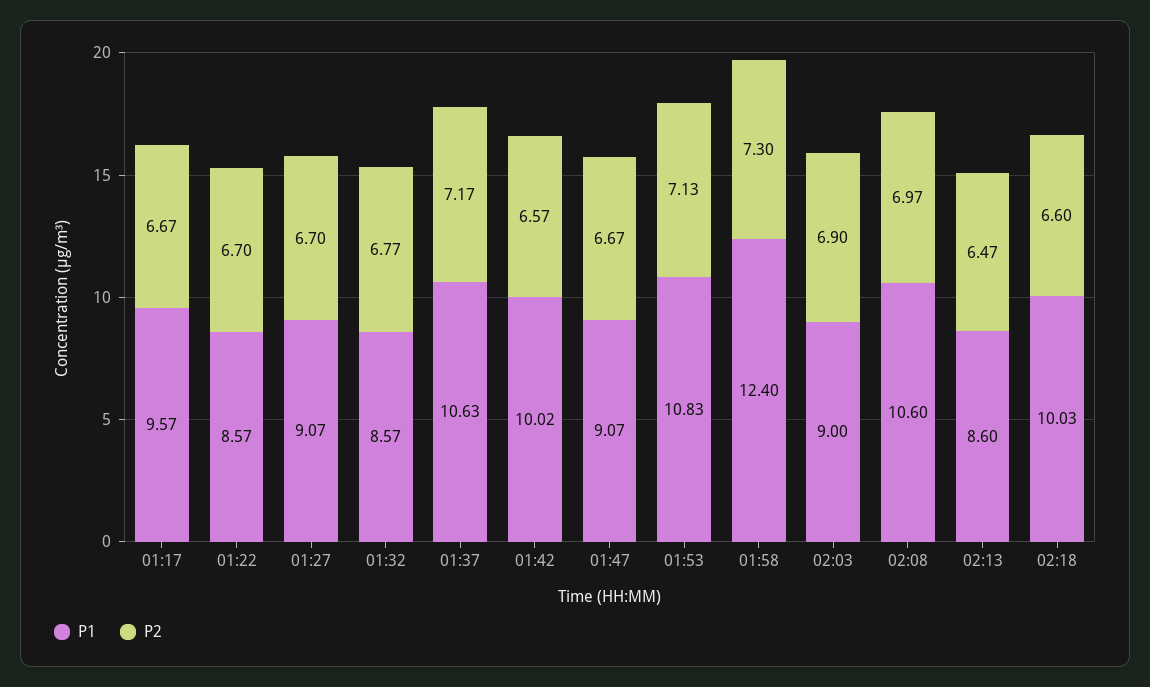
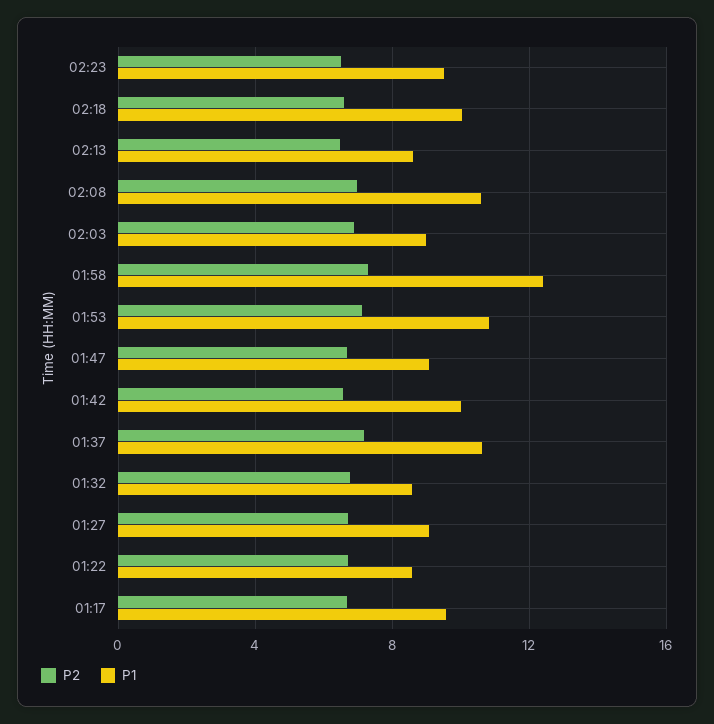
P2, 02:23: none -> 6.5
P1, 02:23: none -> 9.5

